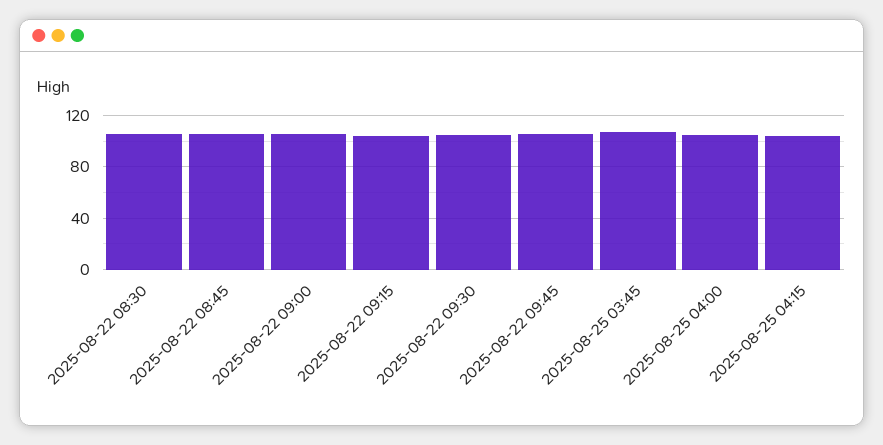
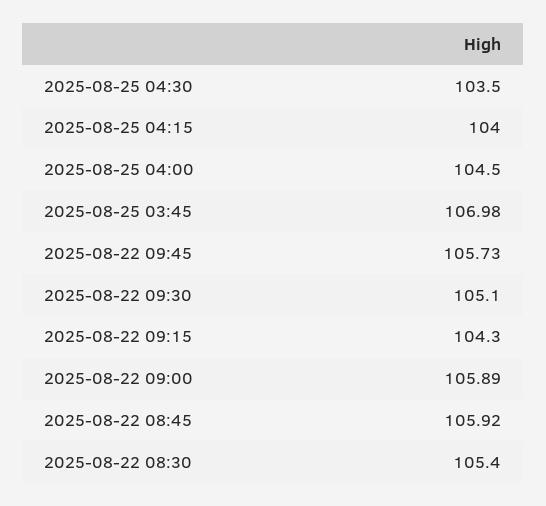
2025-08-25 04:30: none -> 103.5

